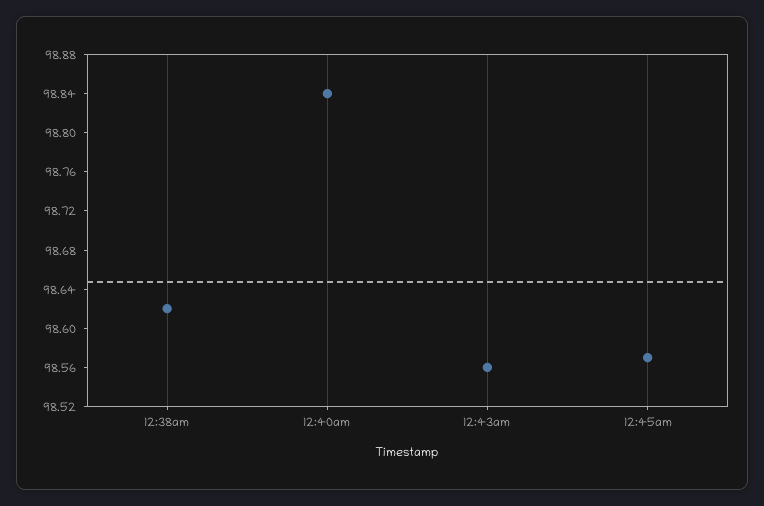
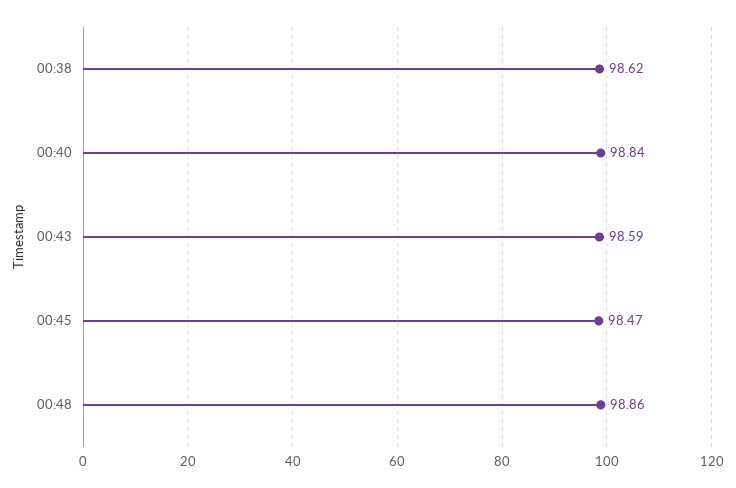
12:43am: 98.56 -> 98.59
12:45am: 98.57 -> 98.47
00:48: none -> 98.86

